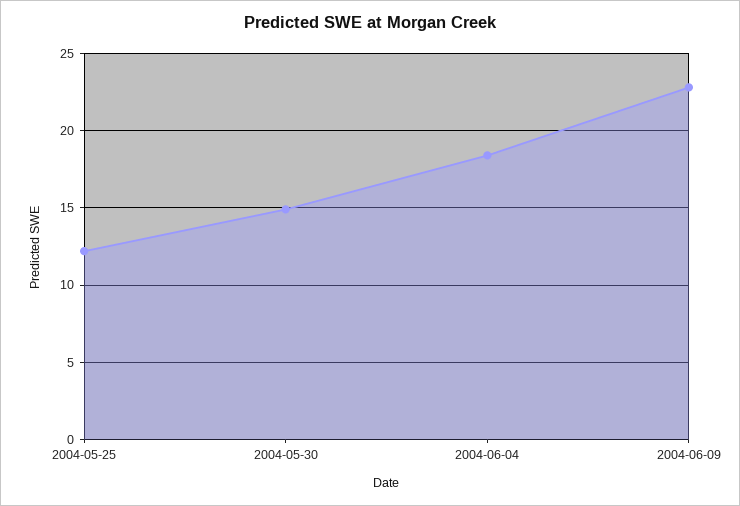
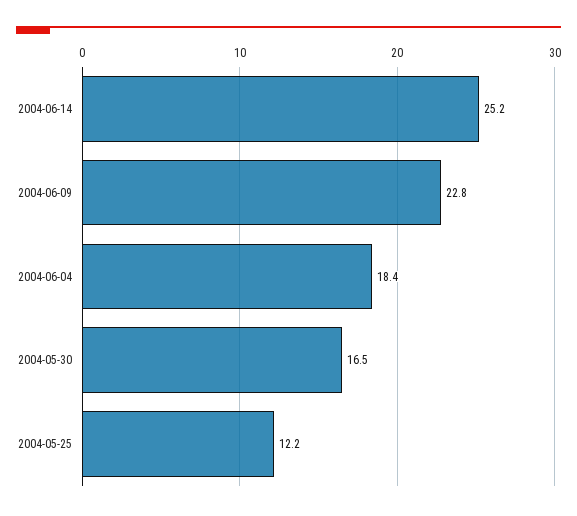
2004-05-30: 15 -> 16.5
2004-06-14: none -> 25.2

